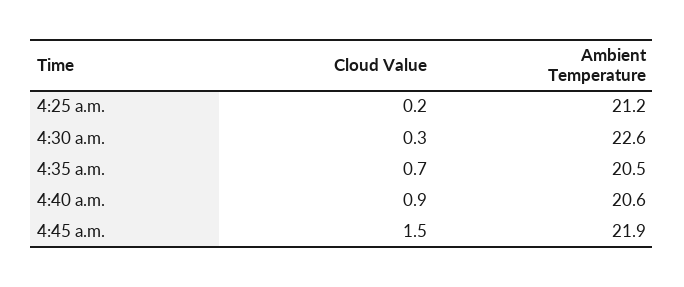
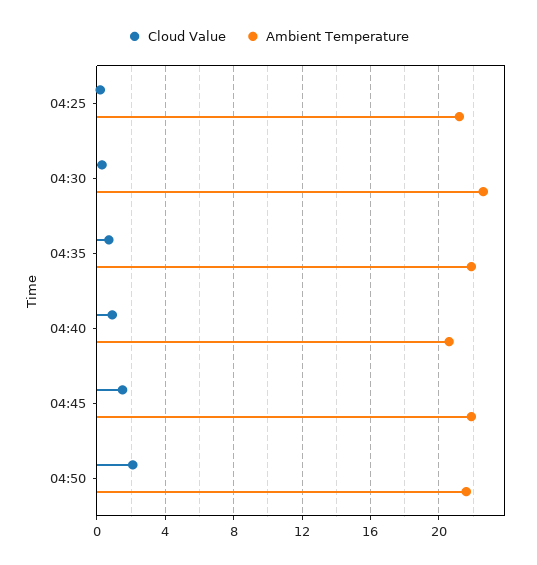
Ambient Temperature, 4:35 a.m.: 20.5 -> 22
Cloud Value, 04:50: none -> 2
Ambient Temperature, 04:50: none -> 21.5

